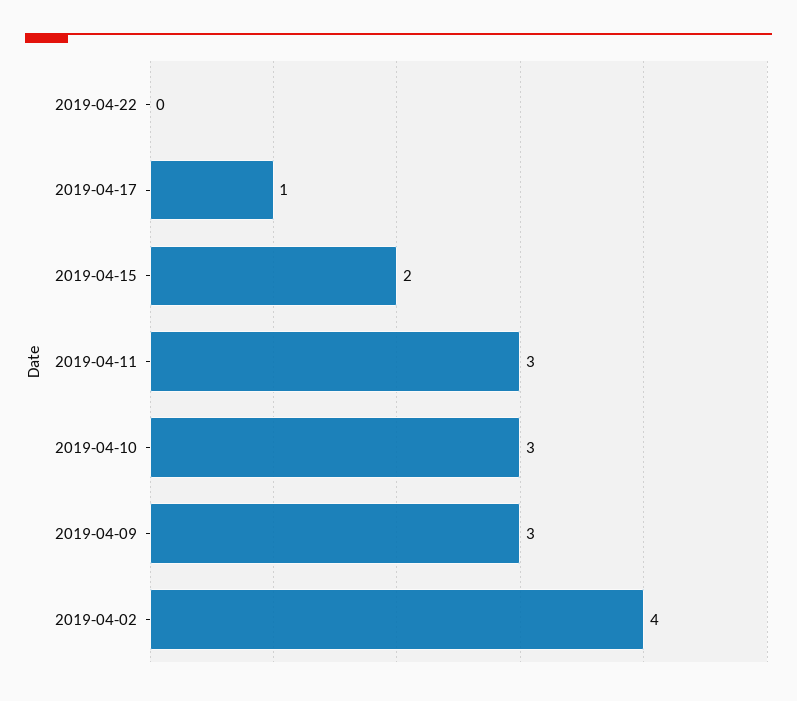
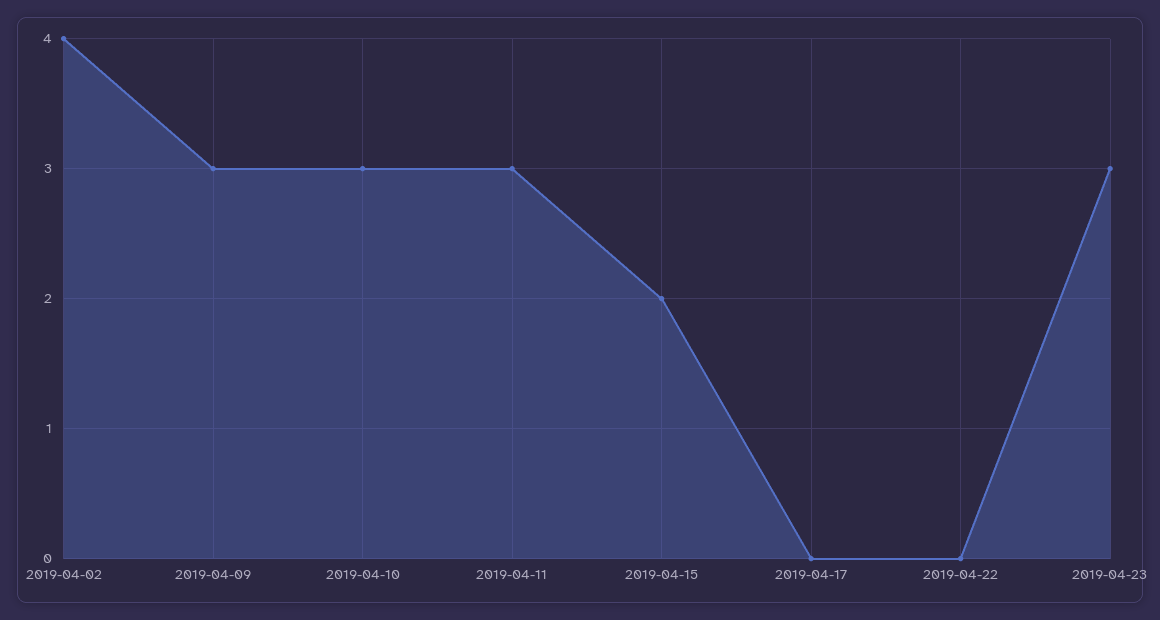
2019-04-17: 1 -> 0
2019-04-23: none -> 3

